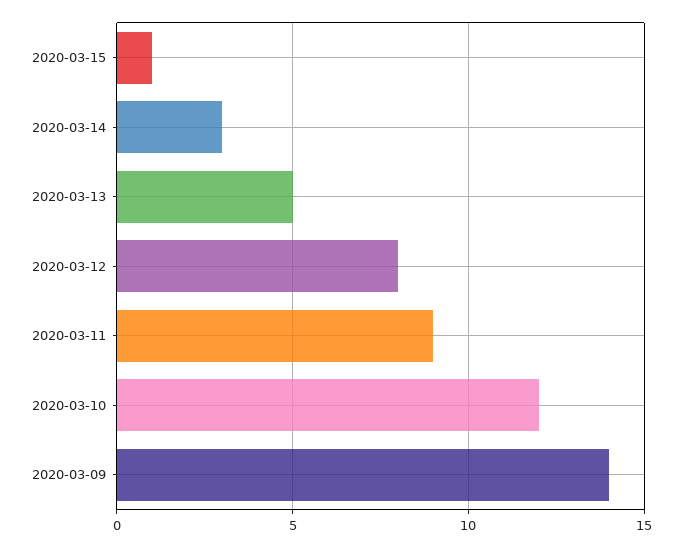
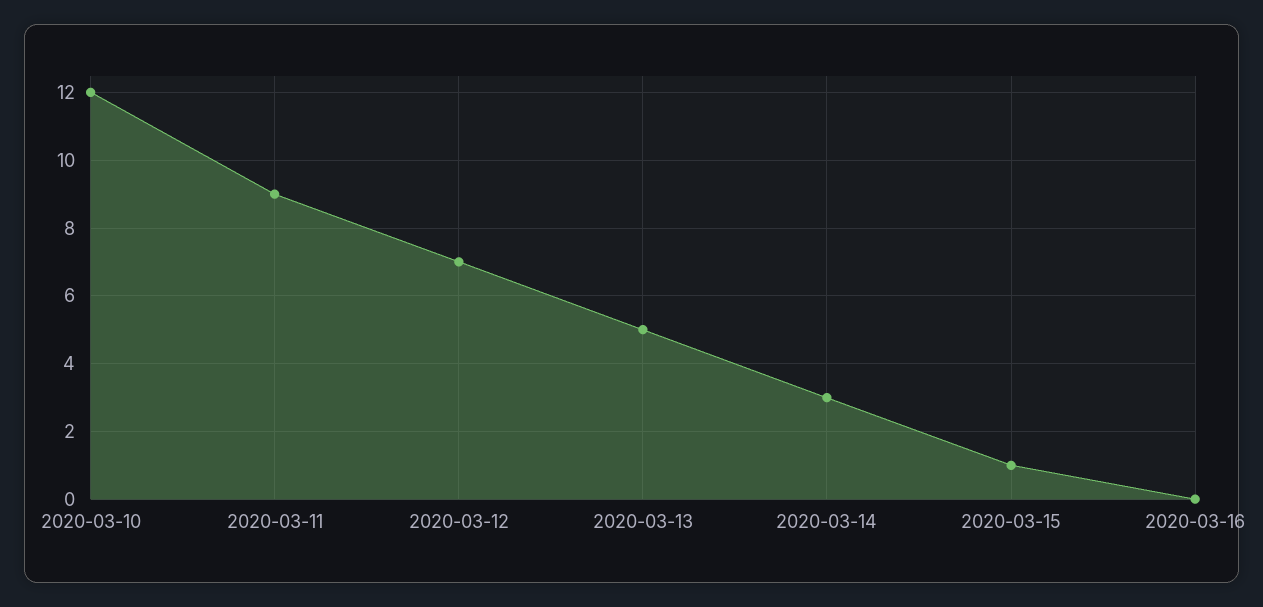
2020-03-12: 8 -> 7
2020-03-09: 14 -> none
2020-03-16: none -> 0

